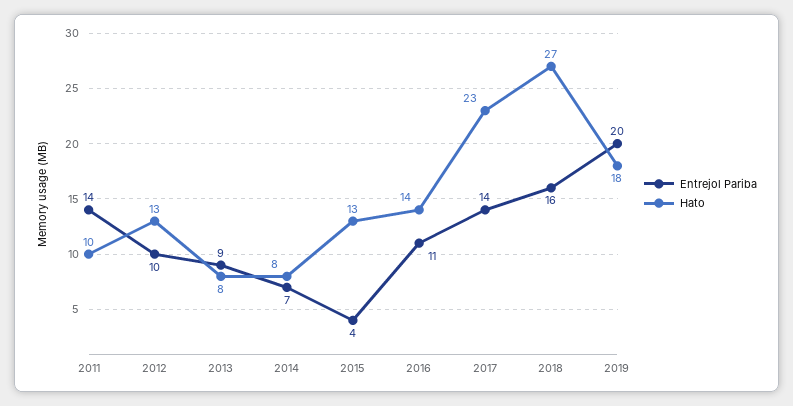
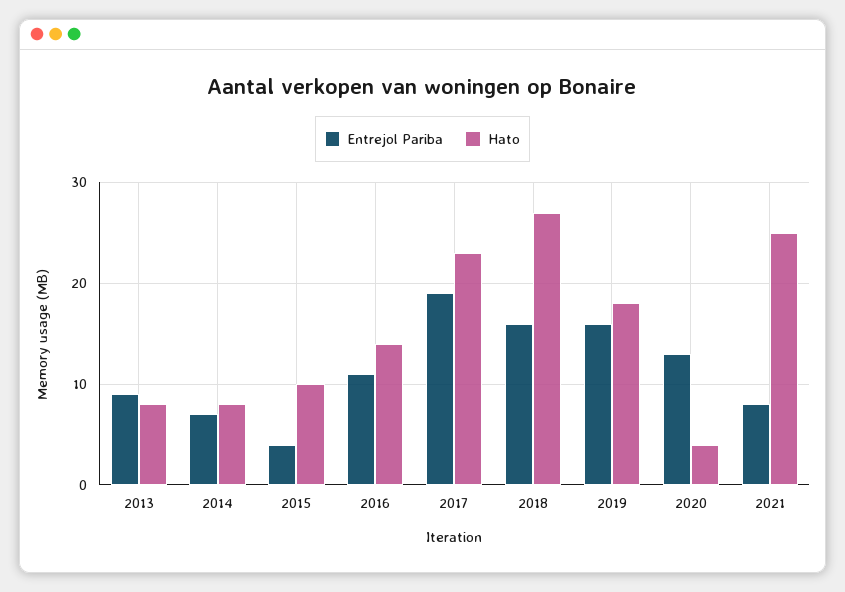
Entrejol Pariba, 2011: 14 -> none
Hato, 2011: 10 -> none
Entrejol Pariba, 2012: 10 -> none
Hato, 2012: 13 -> none
Hato, 2015: 13 -> 10
Entrejol Pariba, 2017: 14 -> 19
Entrejol Pariba, 2019: 20 -> 16
Entrejol Pariba, 2020: none -> 13
Hato, 2020: none -> 4
Entrejol Pariba, 2021: none -> 8
Hato, 2021: none -> 25

